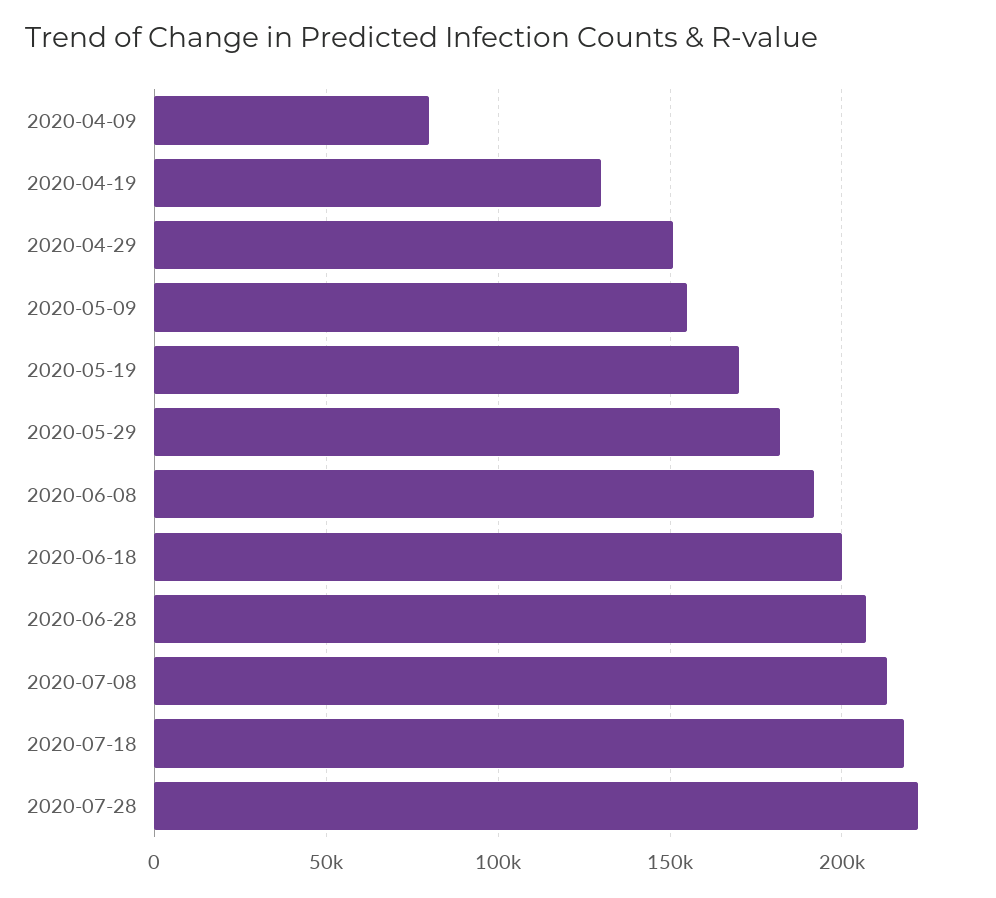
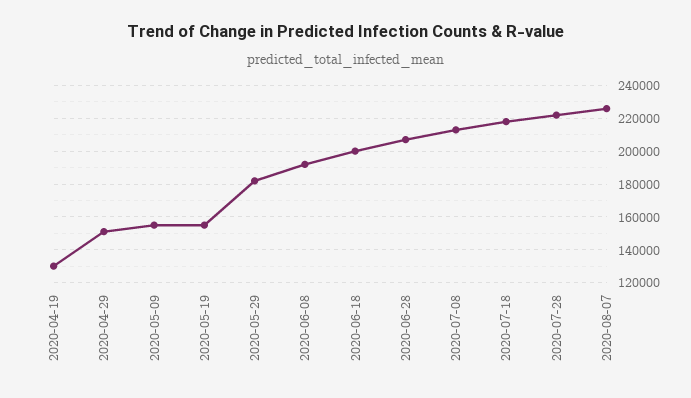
2020-04-09: 80000 -> none
2020-05-19: 170000 -> 155000
2020-08-07: none -> 225000

